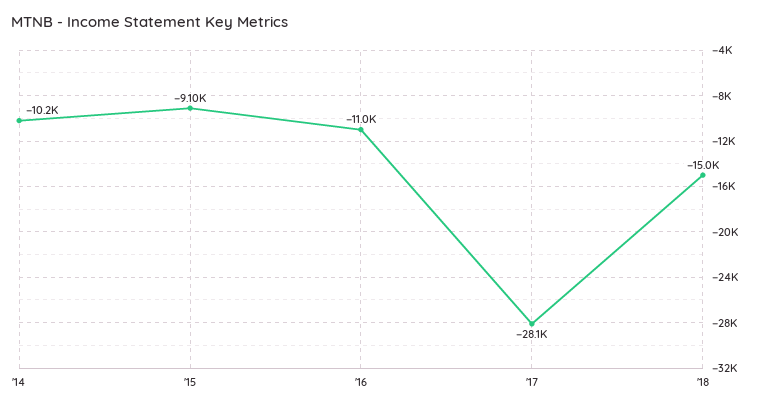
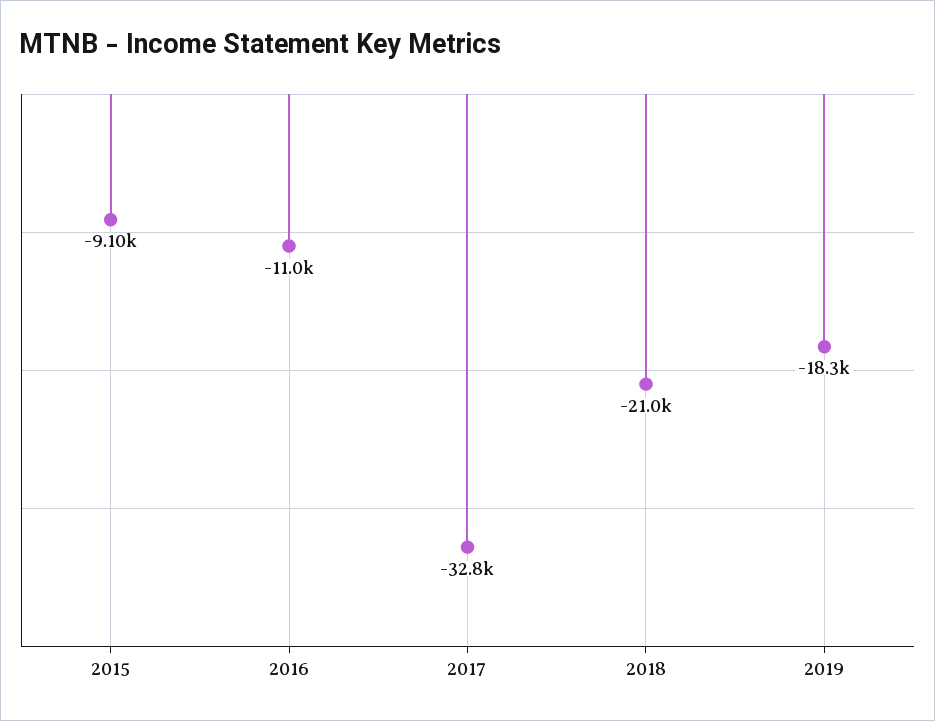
'14: -10200 -> none
'17: -28100 -> -32800
'18: -15000 -> -21000
2019: none -> -18300

